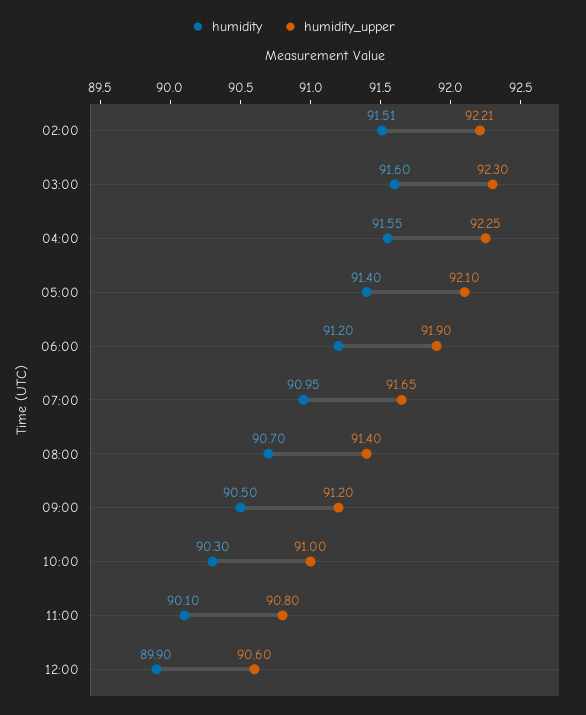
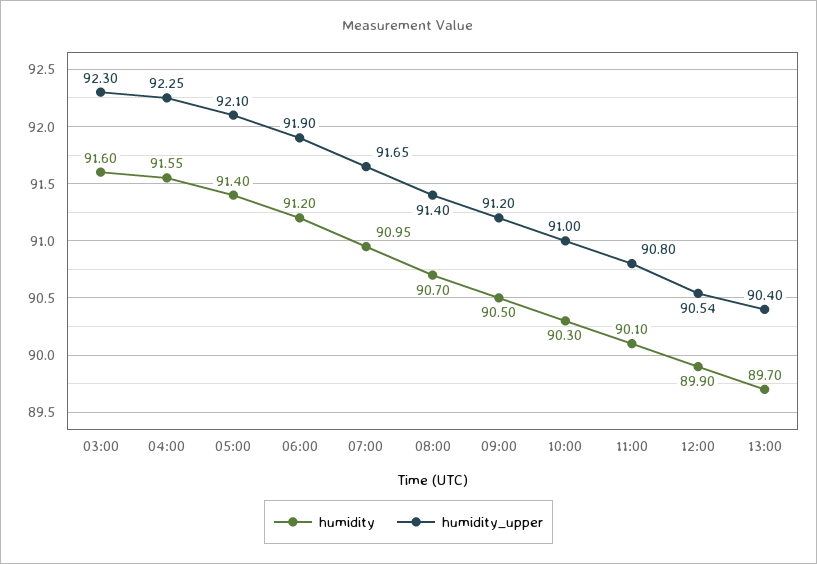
humidity, 02:00: 91.51 -> none
humidity_upper, 02:00: 92.21 -> none
humidity_upper, 12:00: 90.6 -> 90.54
humidity, 13:00: none -> 89.7
humidity_upper, 13:00: none -> 90.4

